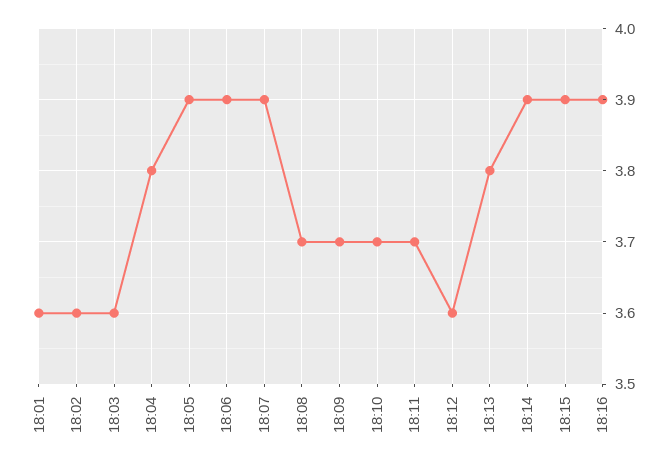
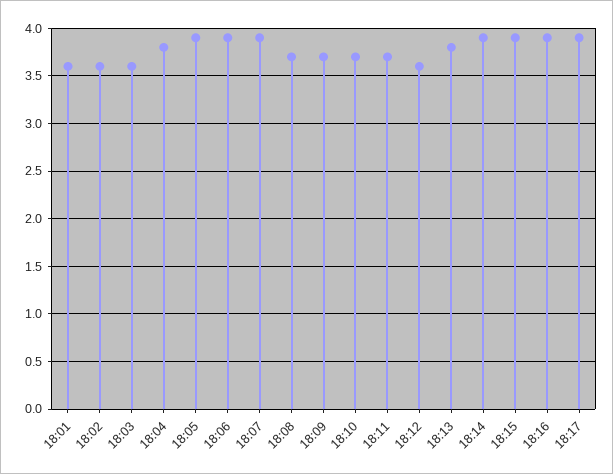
18:17: none -> 3.9

